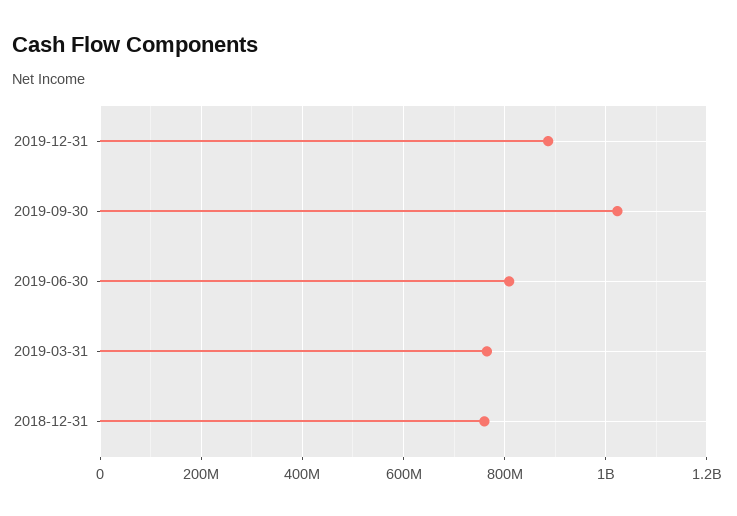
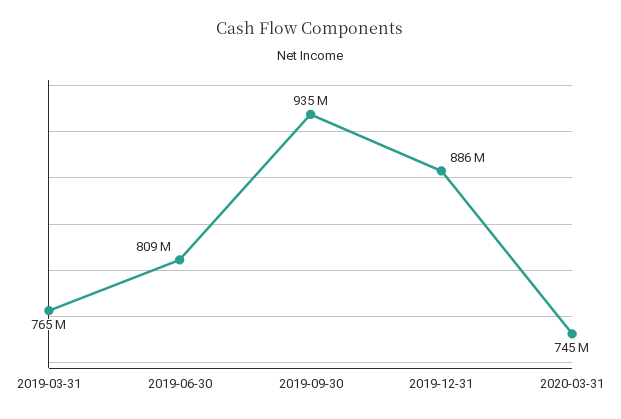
2019-09-30: 1020000000 -> 935000000
2018-12-31: 760000000 -> none
2020-03-31: none -> 745000000

